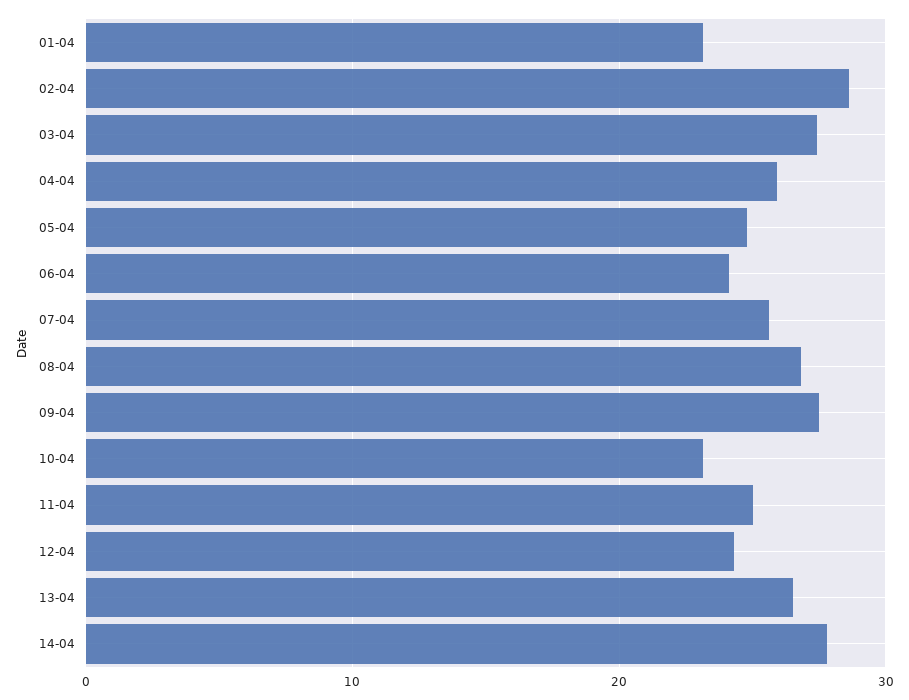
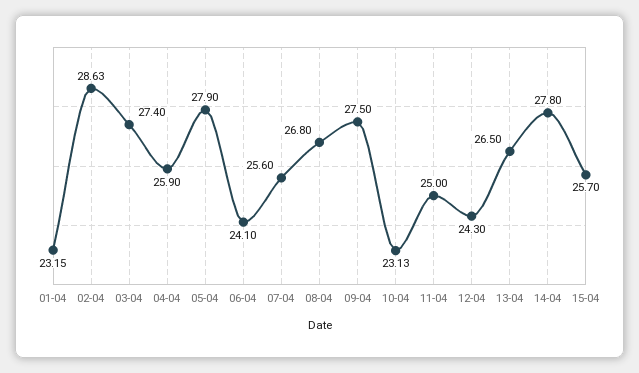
05-04: 25 -> 27.9
15-04: none -> 25.7

